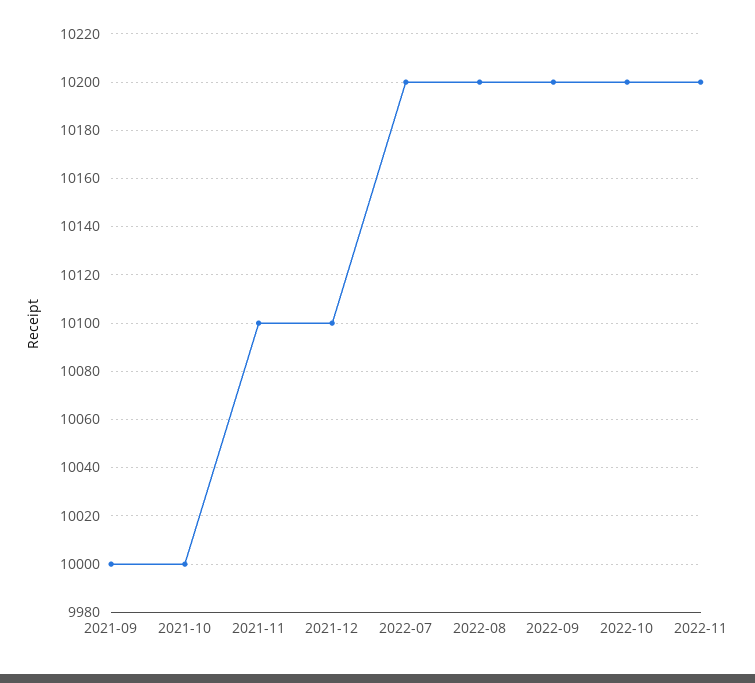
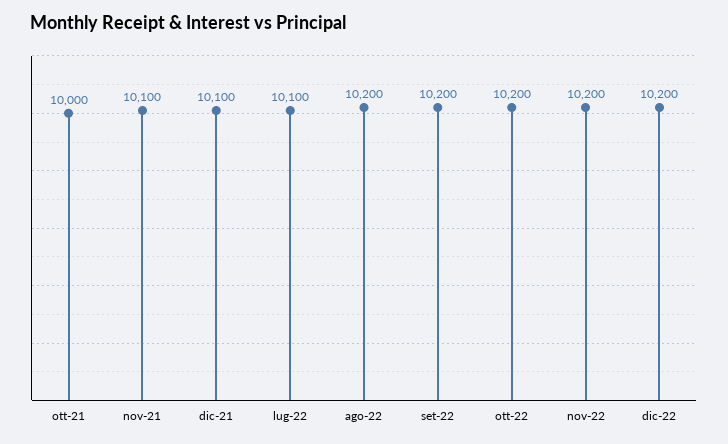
2021-09: 10000 -> none
2022-07: 10200 -> 10100
dic-22: none -> 10200

